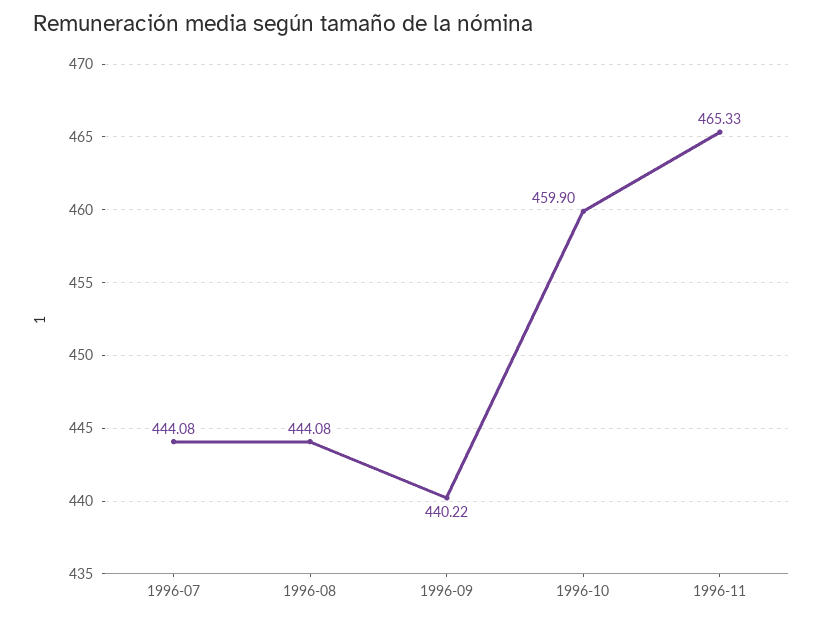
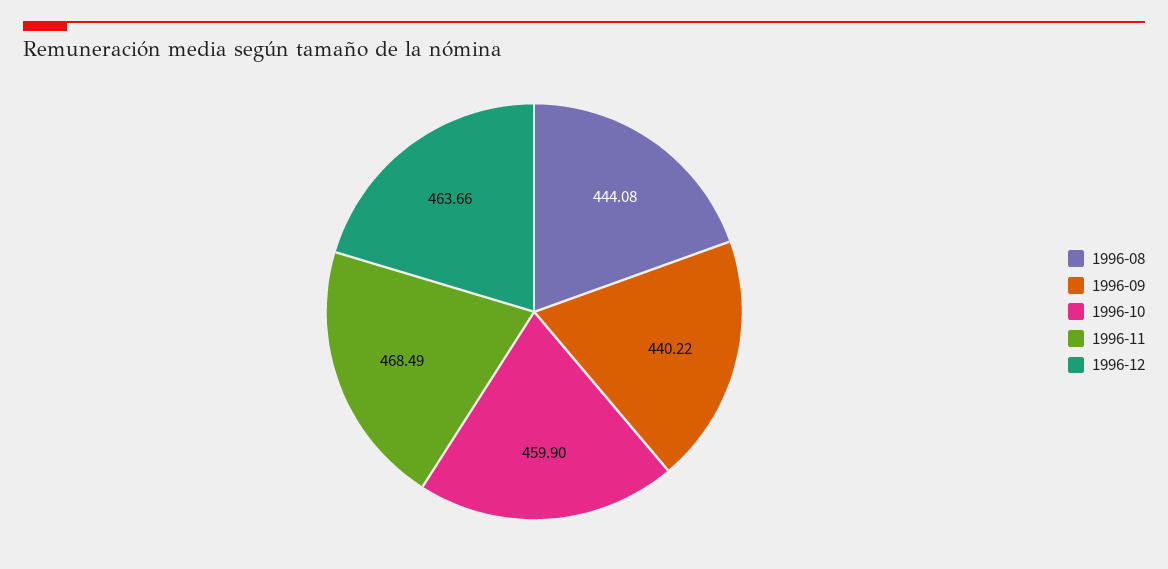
1996-07: 444.08 -> none
1996-11: 465.33 -> 468.49
1996-12: none -> 463.66

